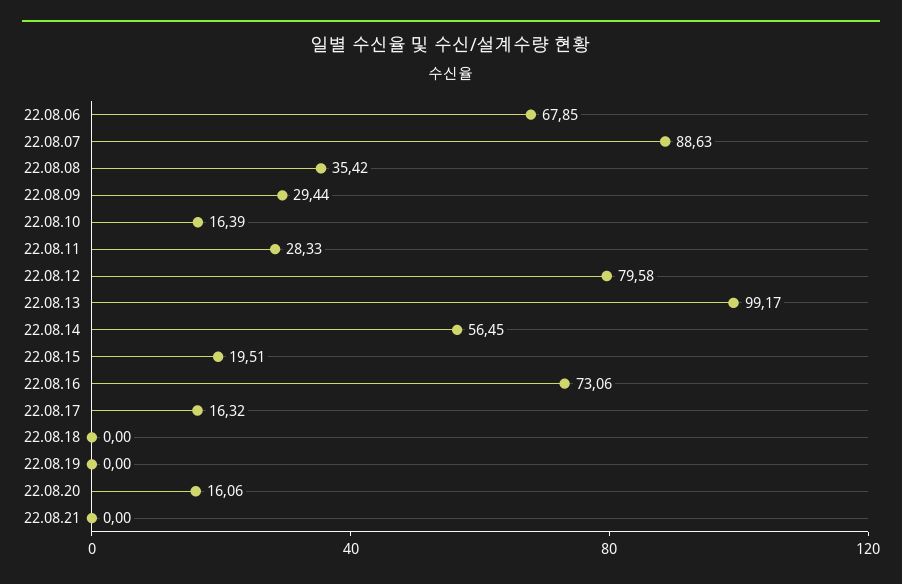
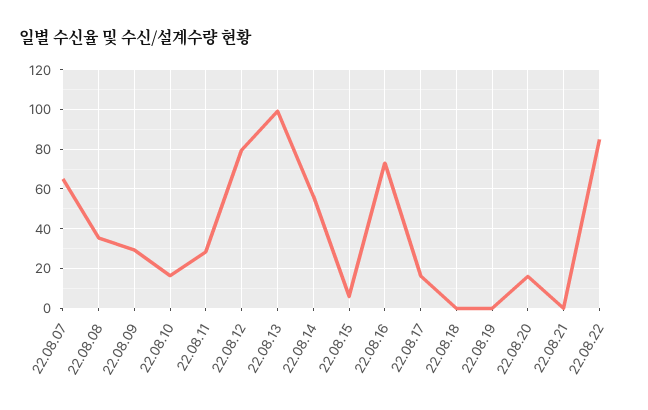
22.08.06: 67.85 -> none
22.08.07: 88.63 -> 65
22.08.15: 19.51 -> 5
22.08.22: none -> 85

